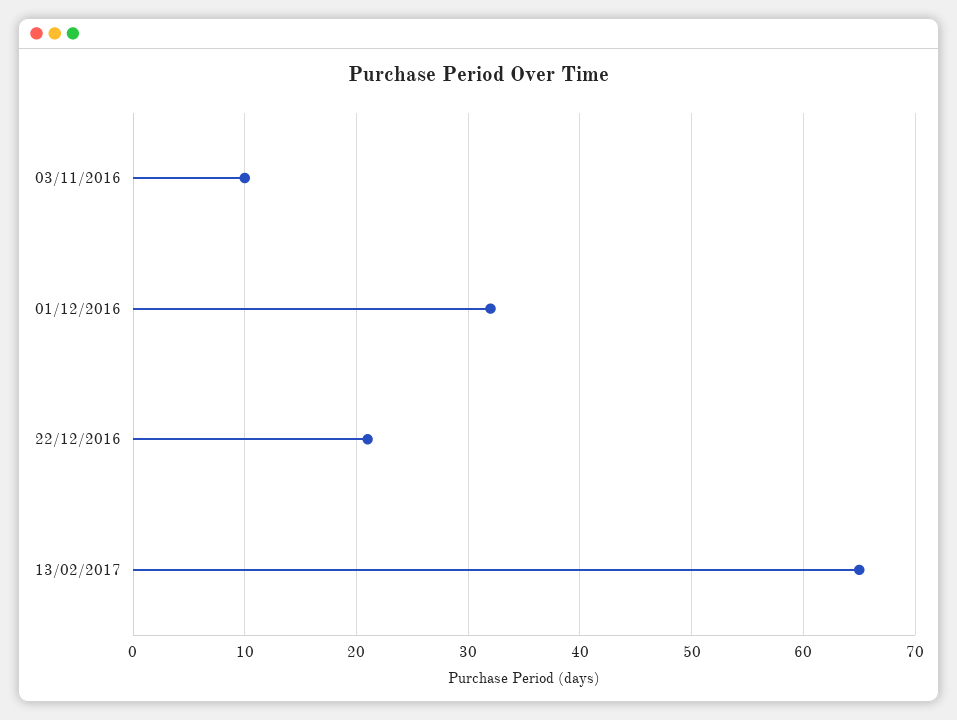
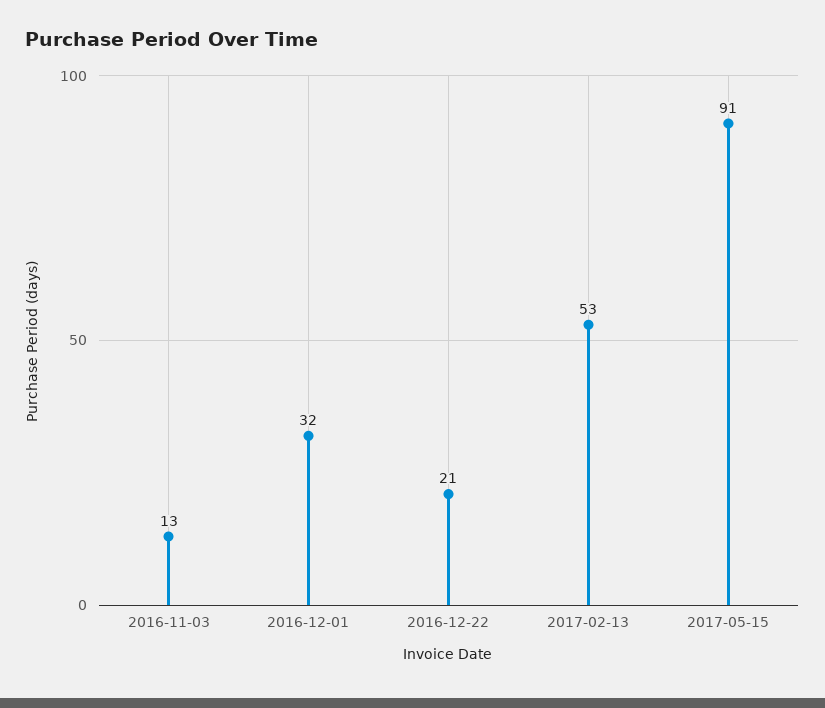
03/11/2016: 10 -> 13
13/02/2017: 65 -> 53
2017-05-15: none -> 91

